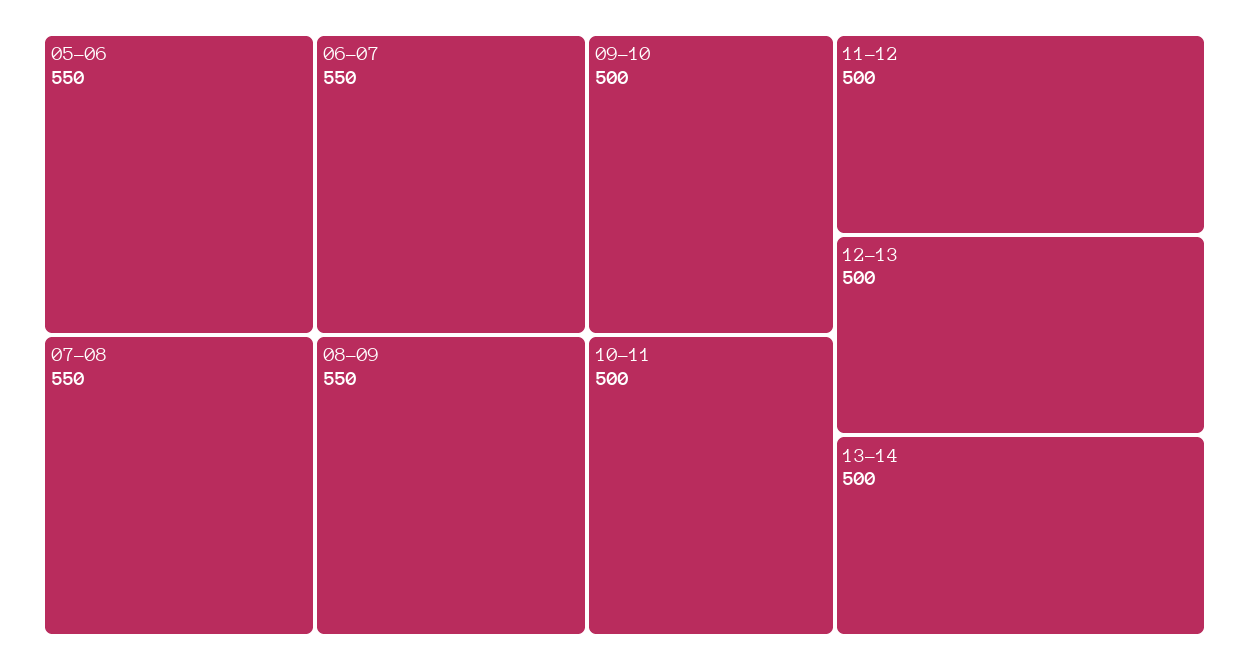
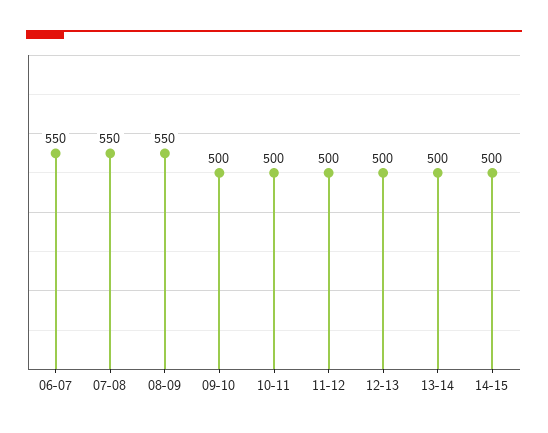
05-06: 550 -> none
14-15: none -> 500

